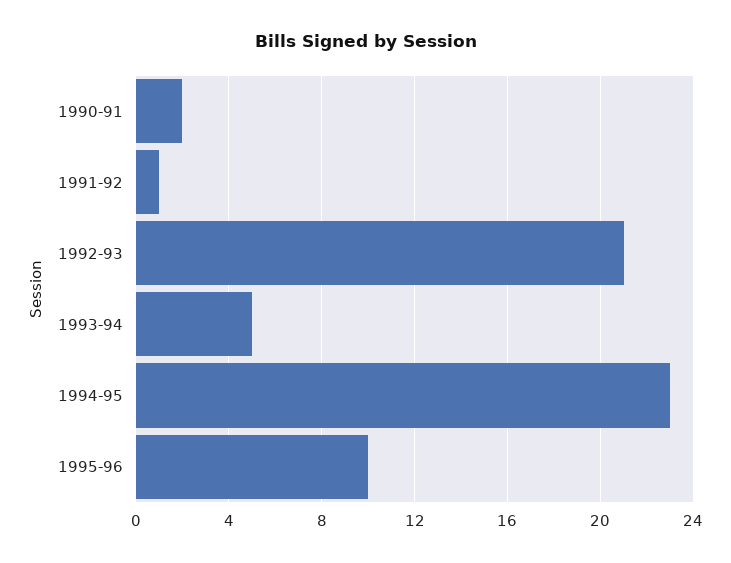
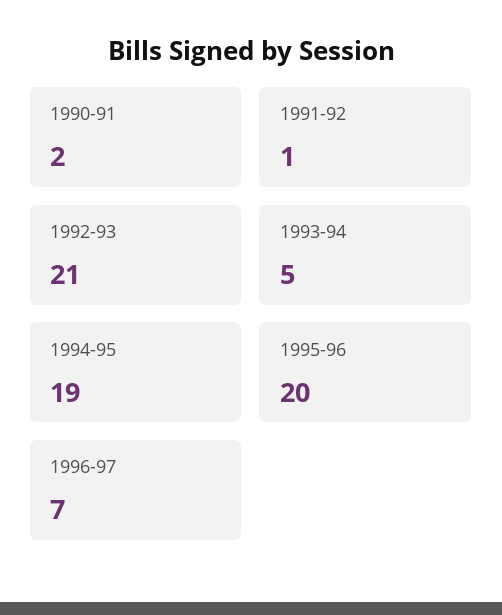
1994-95: 23 -> 19
1995-96: 10 -> 20
1996-97: none -> 7

